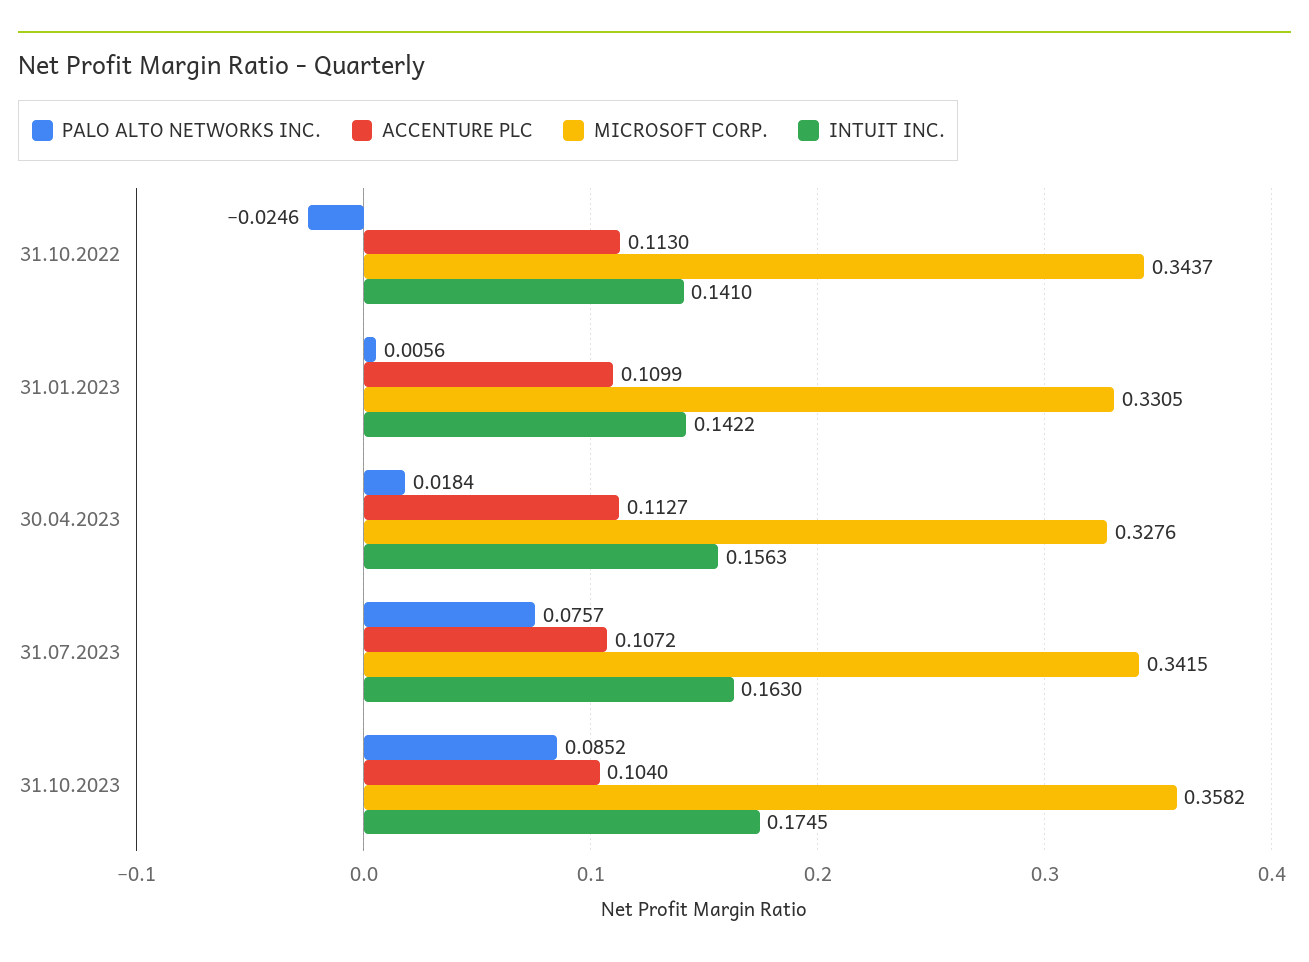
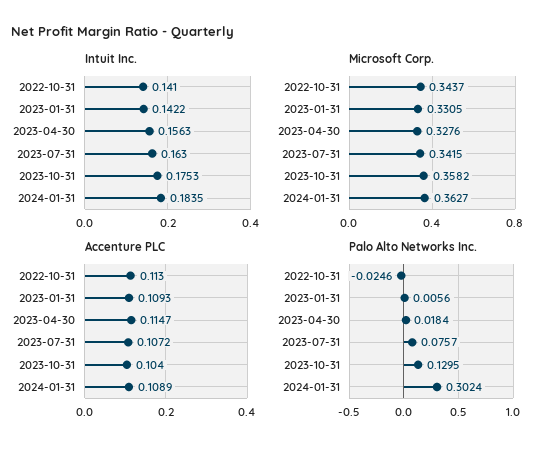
ACCENTURE PLC, 31.01.2023: 0.1099 -> 0.1093
ACCENTURE PLC, 30.04.2023: 0.1127 -> 0.1147
PALO ALTO NETWORKS INC., 31.10.2023: 0.0852 -> 0.1295
INTUIT INC., 31.10.2023: 0.1745 -> 0.1753
INTUIT INC., 2024-01-31: none -> 0.1835
MICROSOFT CORP., 2024-01-31: none -> 0.3627
ACCENTURE PLC, 2024-01-31: none -> 0.1089
PALO ALTO NETWORKS INC., 2024-01-31: none -> 0.3024

